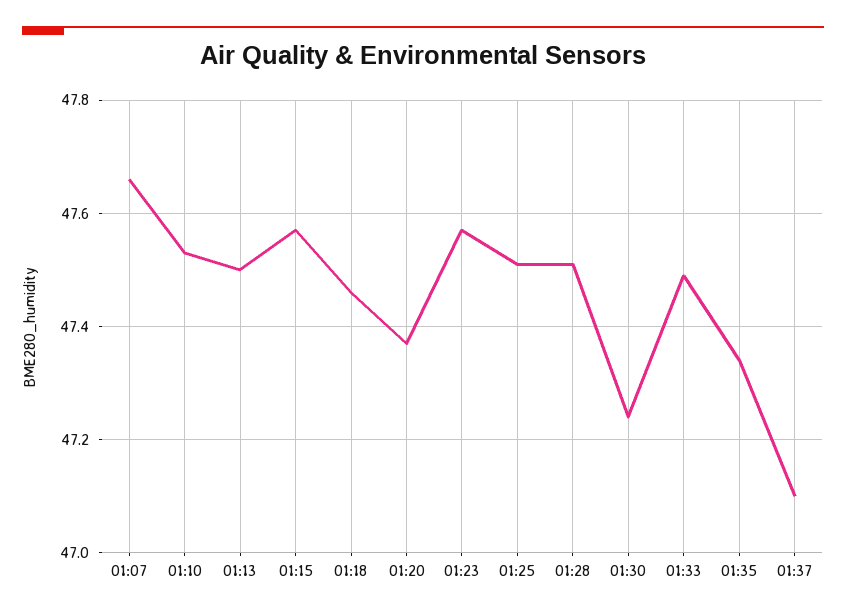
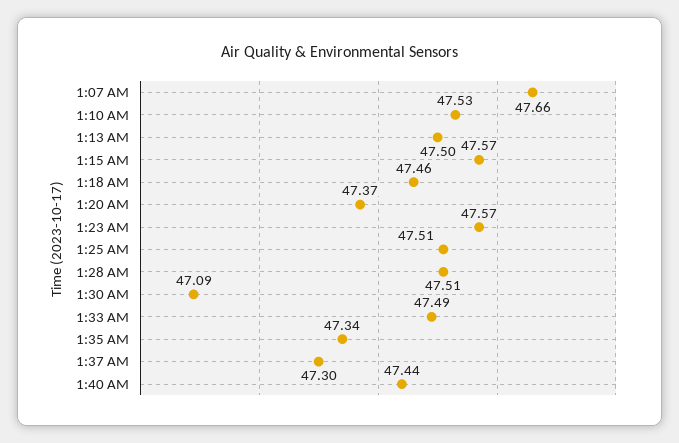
01:30: 47.25 -> 47.09
01:37: 47.1 -> 47.3
1:40 AM: none -> 47.44

